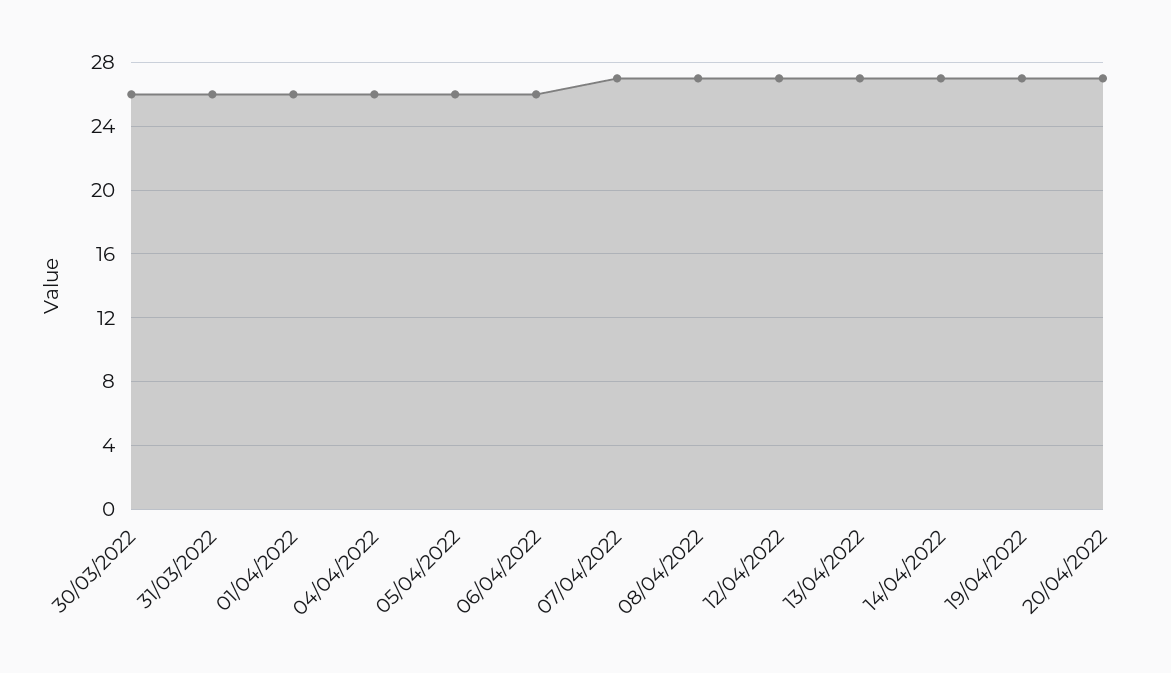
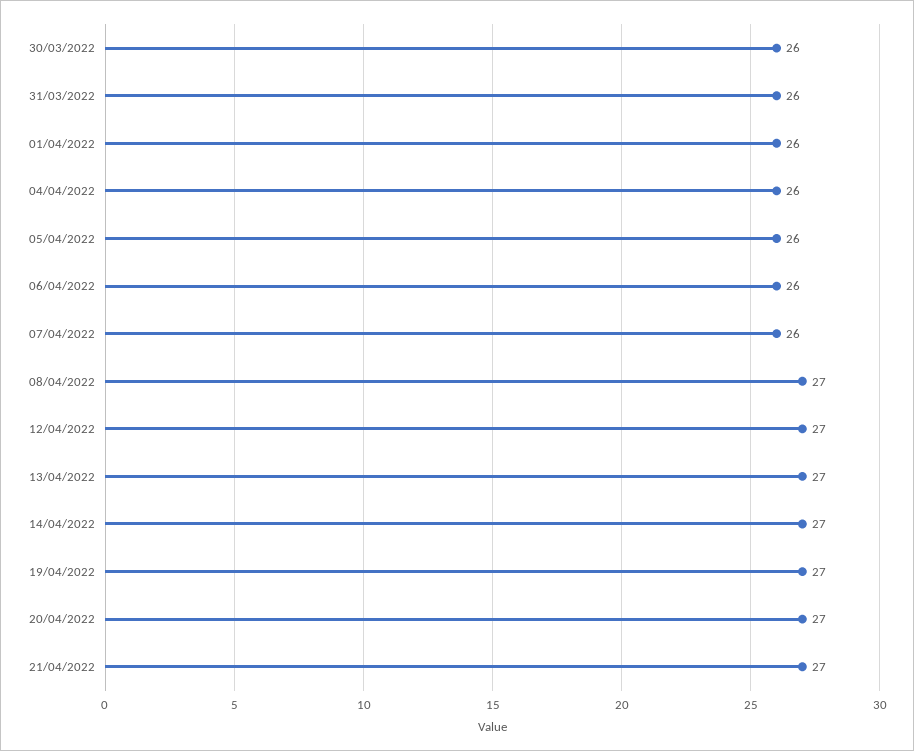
07/04/2022: 27 -> 26
21/04/2022: none -> 27

